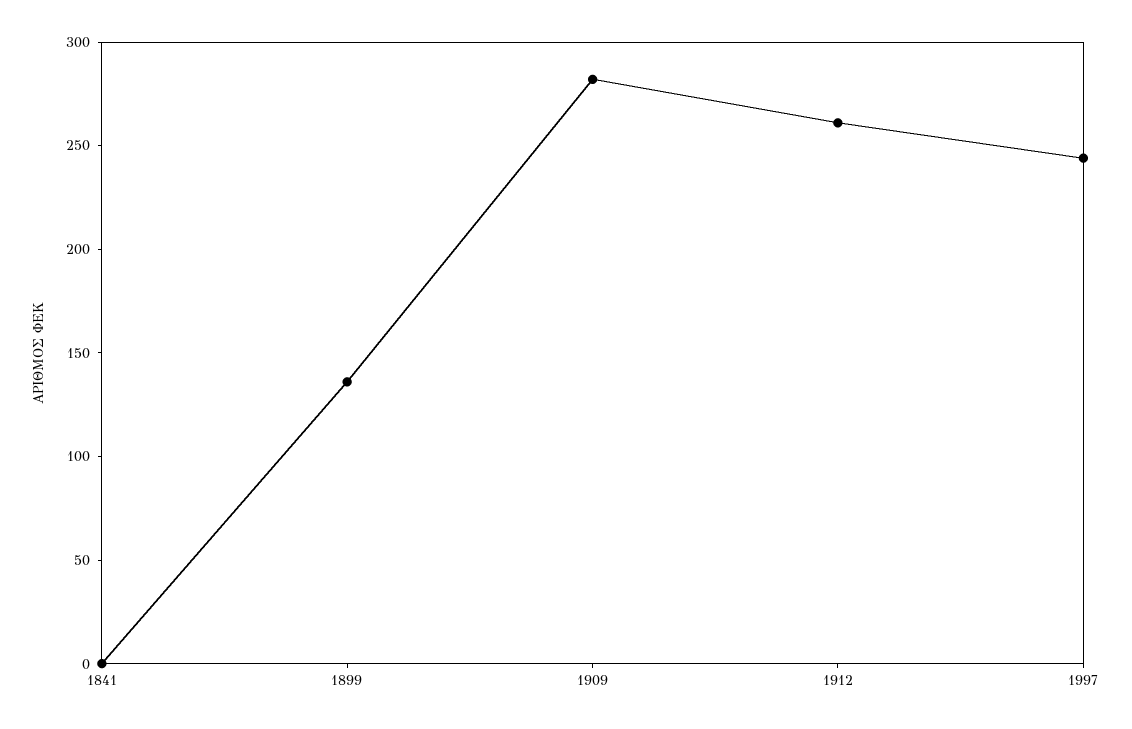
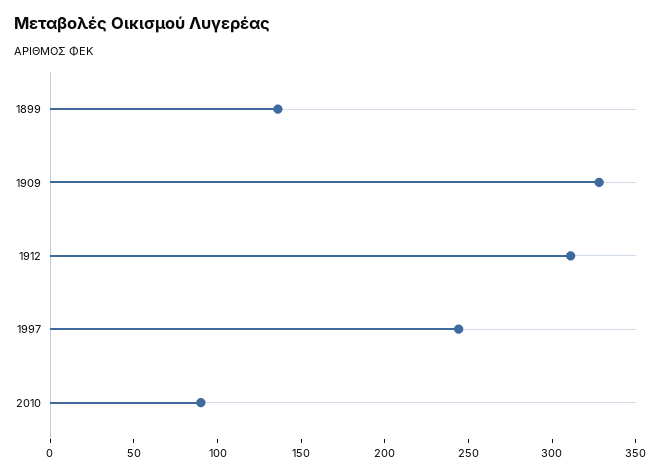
1841: 0 -> none
1909: 280 -> 330
1912: 260 -> 310
2010: none -> 90

